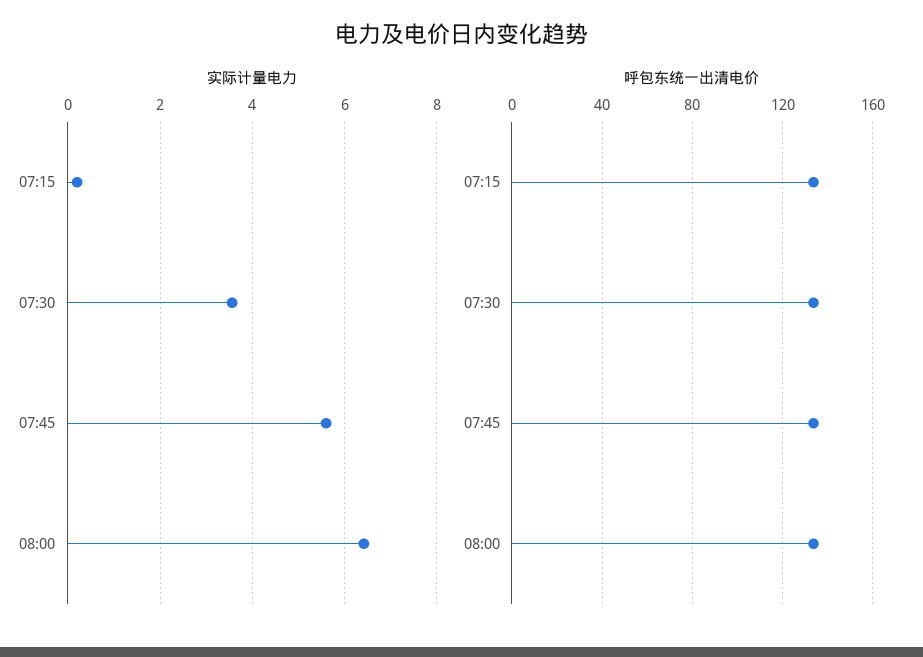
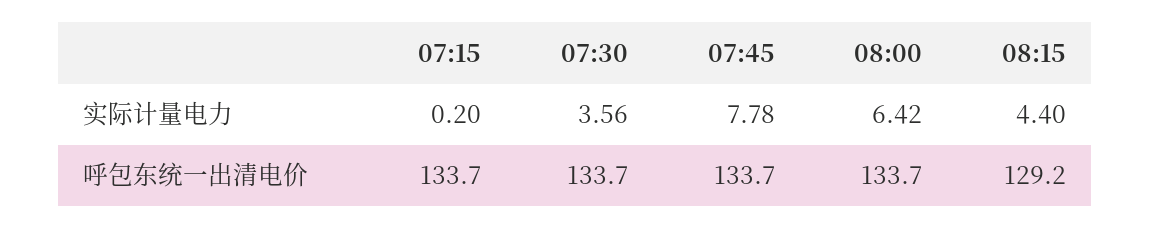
实际计量电力, 07:45: 5.6 -> 7.78
实际计量电力, 08:15: none -> 4.4
呼包东统一出清电价, 08:15: none -> 129.2

